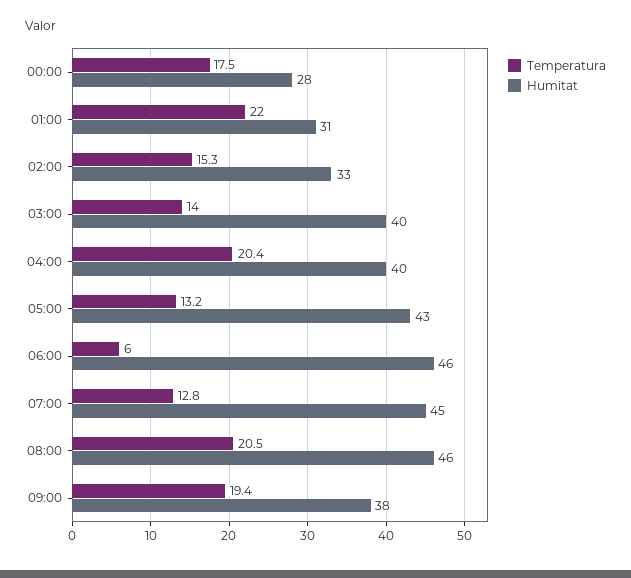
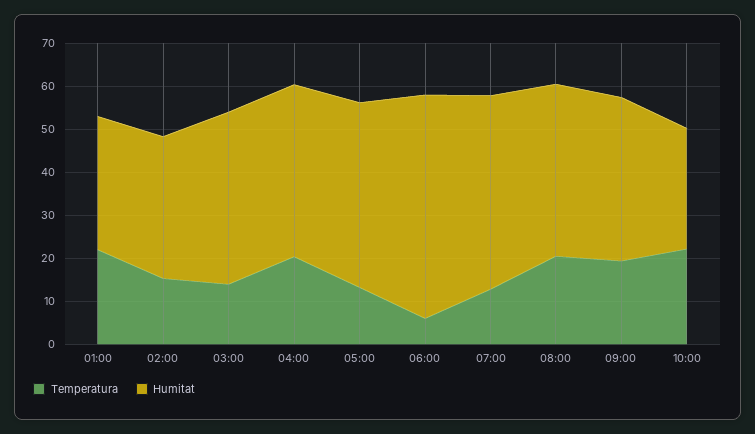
Temperatura, 00:00: 17.5 -> none
Humitat, 00:00: 28 -> none
Humitat, 06:00: 46 -> 52
Humitat, 08:00: 46 -> 40
Temperatura, 10:00: none -> 22
Humitat, 10:00: none -> 28

